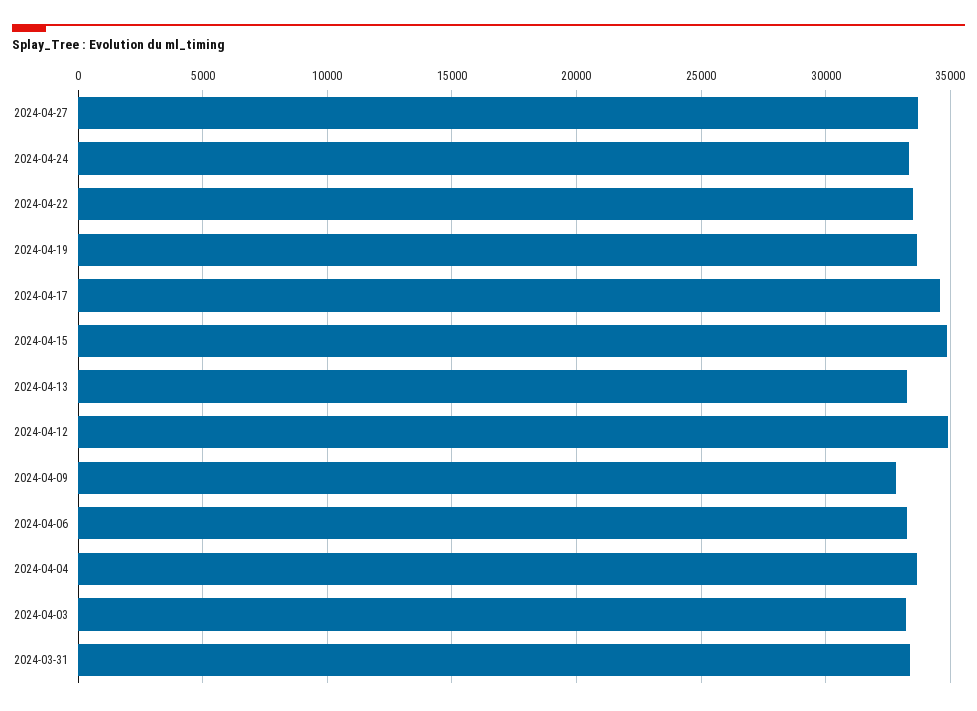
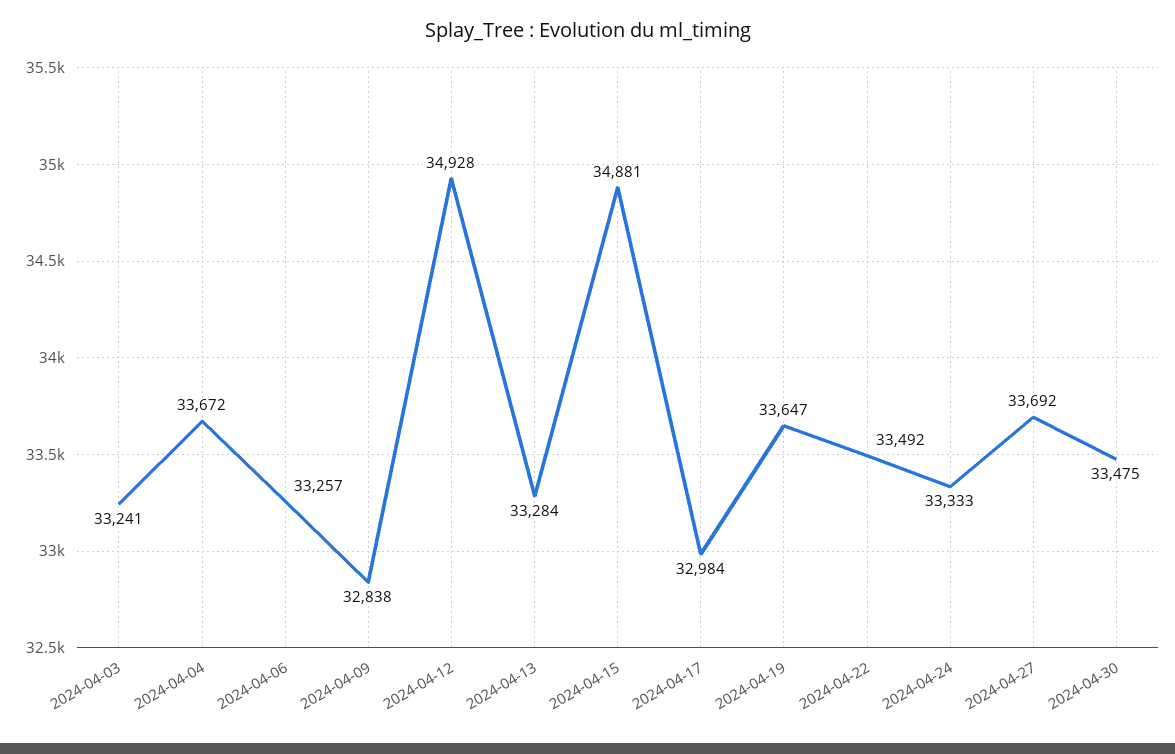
2024-04-17: 34500 -> 32984
2024-03-31: 33500 -> none
2024-04-30: none -> 33475

